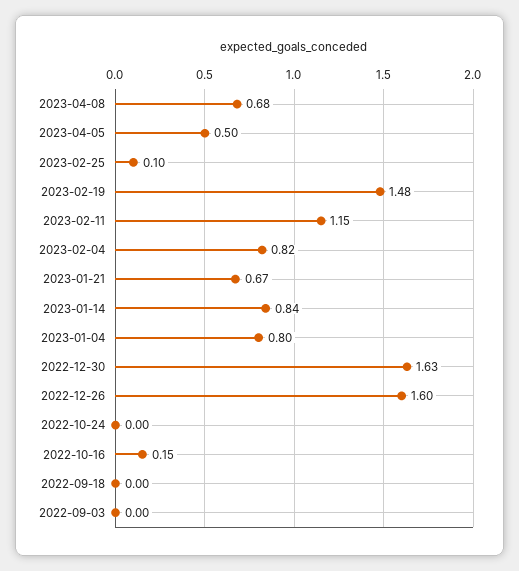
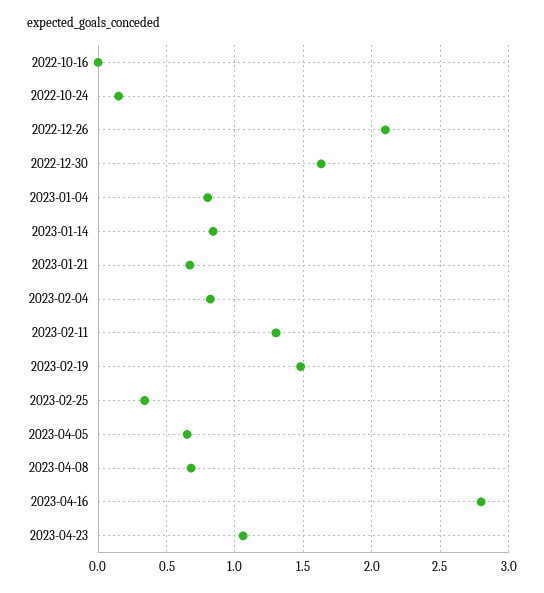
2023-04-05: 0.5 -> 0.65
2023-02-25: 0.1 -> 0.35
2023-02-11: 1.15 -> 1.3
2022-12-26: 1.6 -> 2.1
2022-10-24: 0 -> 0.15
2022-10-16: 0.15 -> 0
2022-09-18: 0 -> none
2022-09-03: 0 -> none
2023-04-16: none -> 2.8
2023-04-23: none -> 1.05

